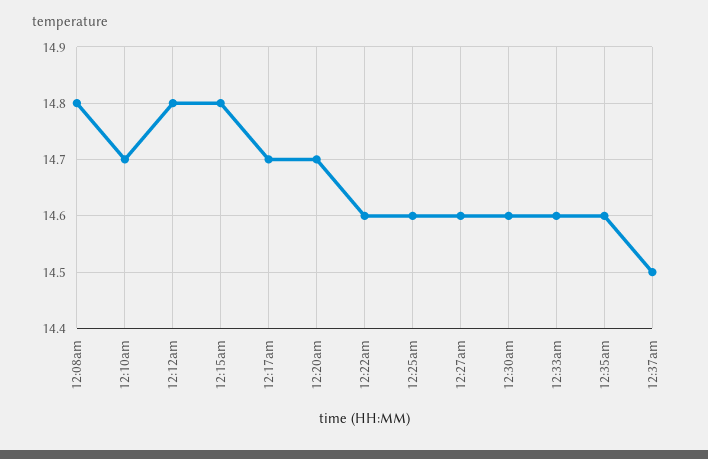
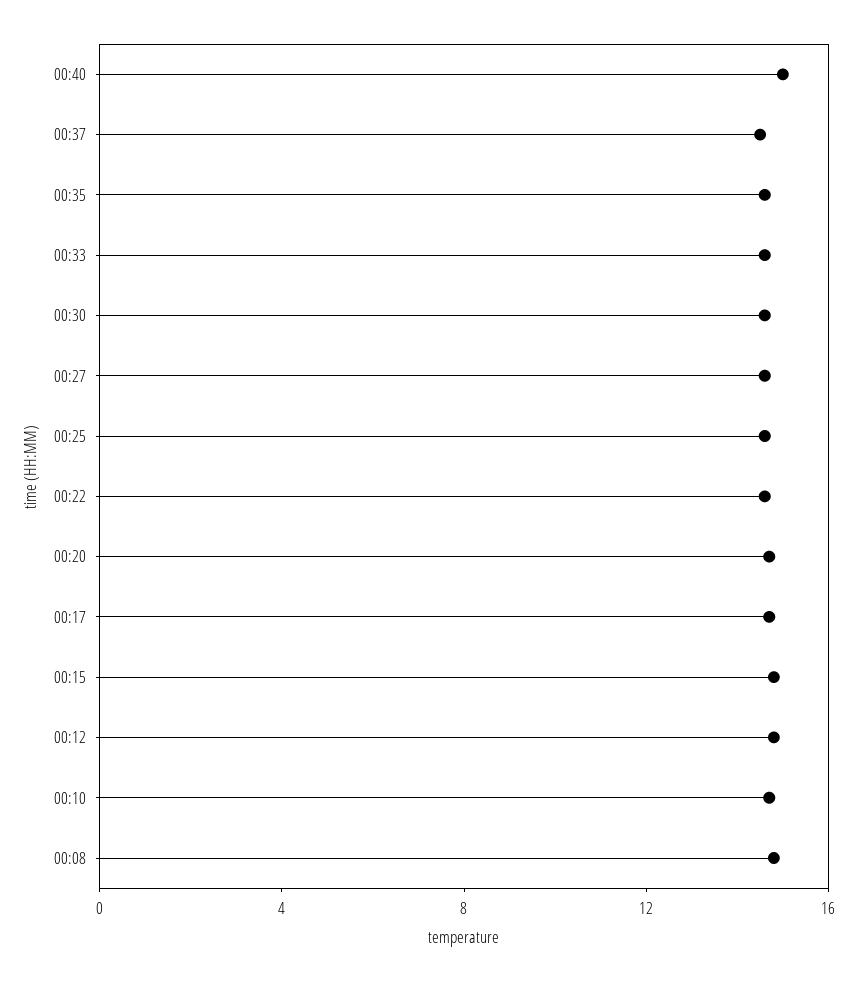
00:40: none -> 15

